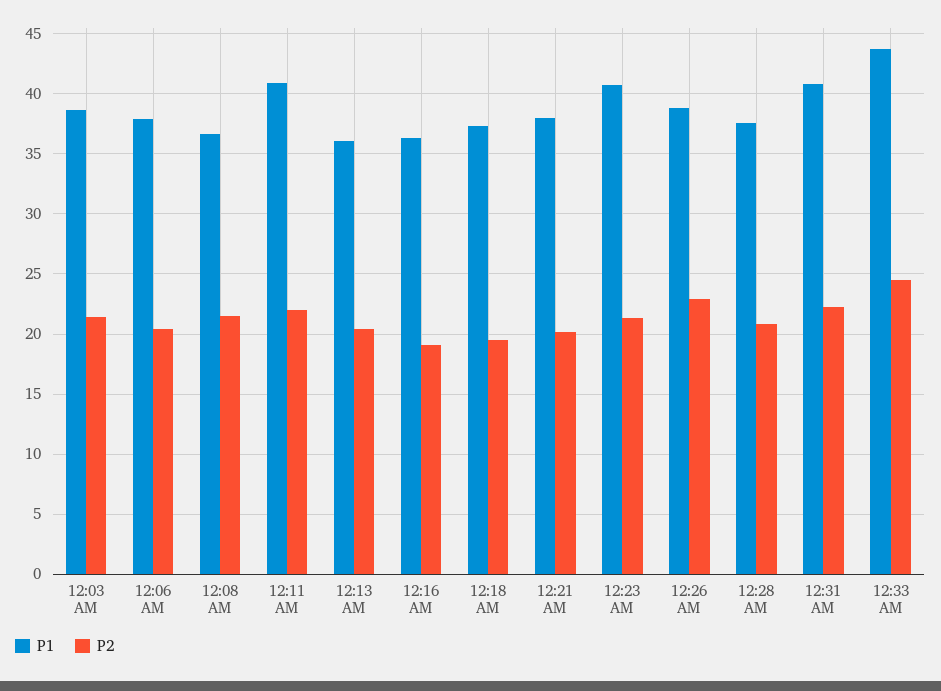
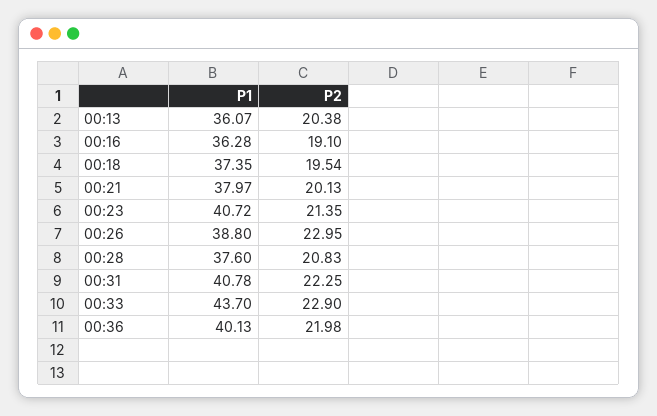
P1, 12:03 AM: 38.5 -> none
P2, 12:03 AM: 21.5 -> none
P1, 12:06 AM: 38 -> none
P2, 12:06 AM: 20.5 -> none
P1, 12:08 AM: 36.5 -> none
P2, 12:08 AM: 21.5 -> none
P1, 12:11 AM: 41 -> none
P2, 12:11 AM: 22 -> none
P2, 12:33 AM: 24.5 -> 22.9
P1, 00:36: none -> 40.13
P2, 00:36: none -> 21.98

